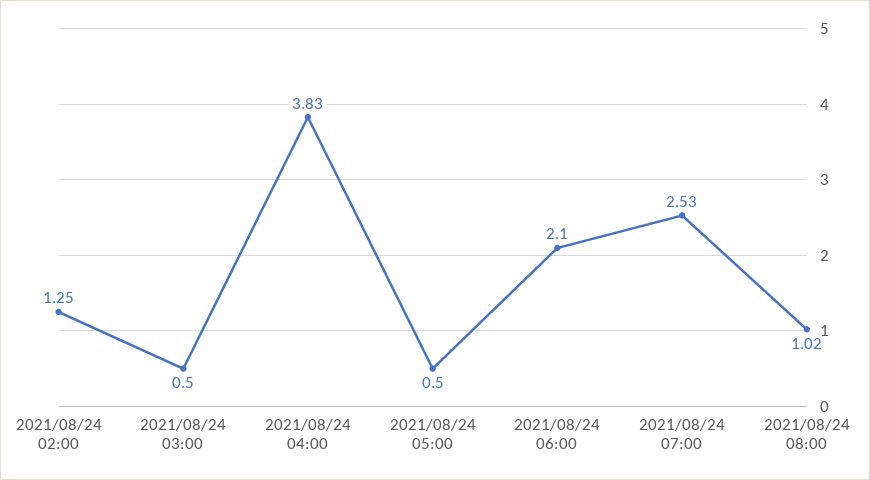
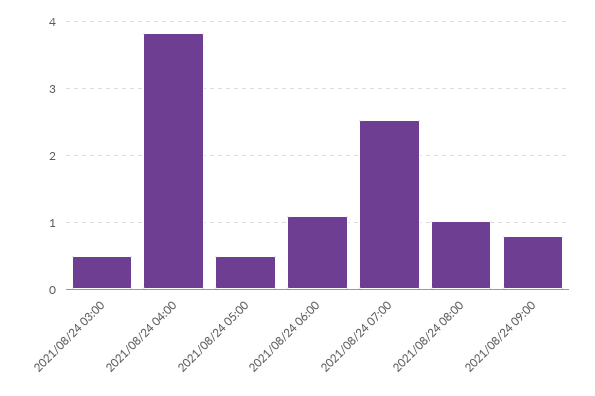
2021/08/24 02:00: 1.25 -> none
2021/08/24 06:00: 2.1 -> 1.1
2021/08/24 09:00: none -> 0.8

